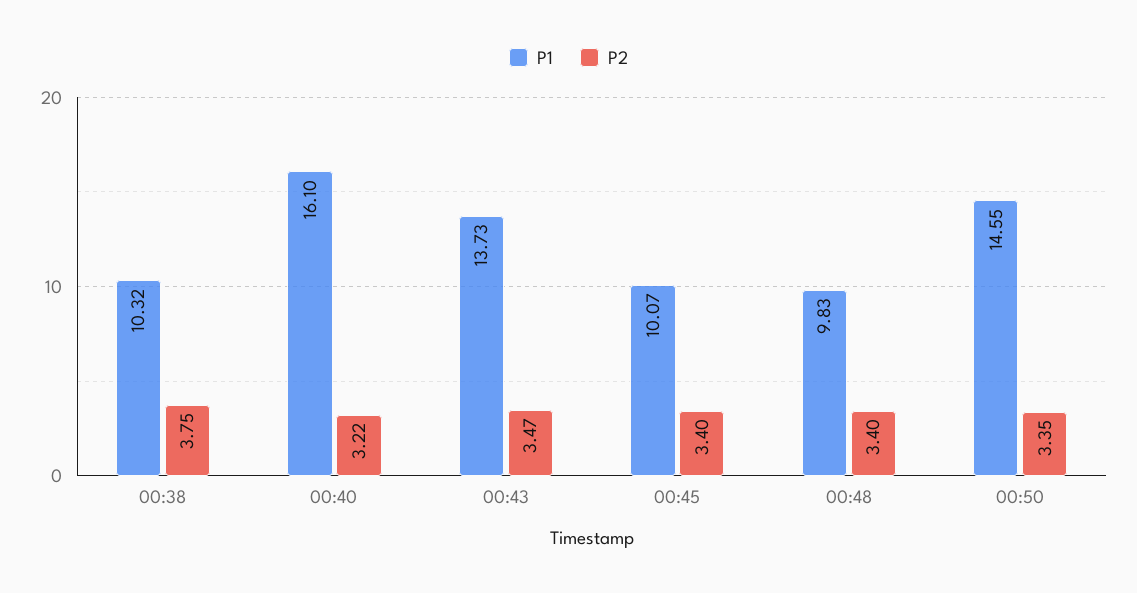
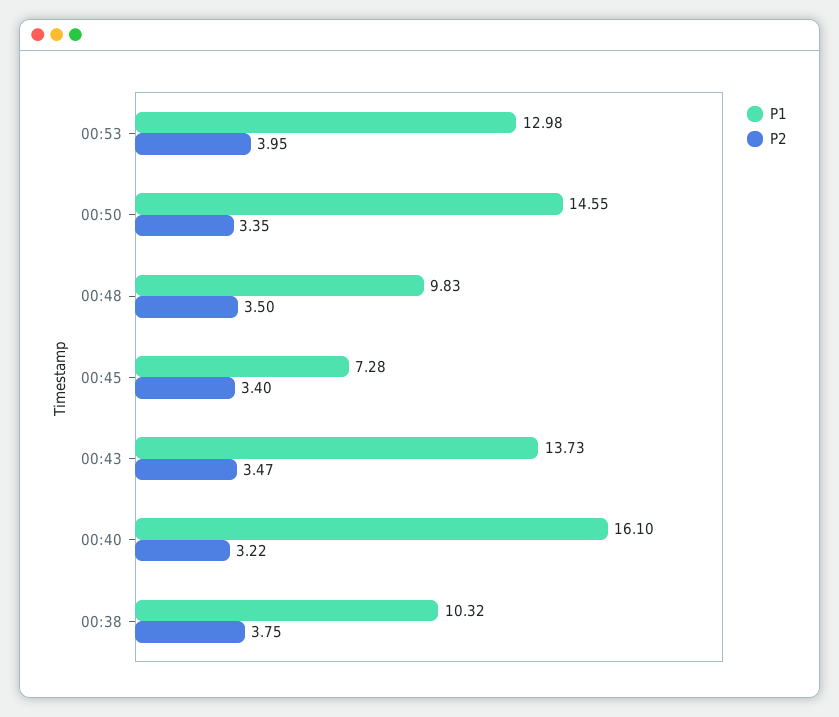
P1, 00:45: 10.07 -> 7.28
P2, 00:48: 3.4 -> 3.5
P1, 00:53: none -> 12.98
P2, 00:53: none -> 3.95

